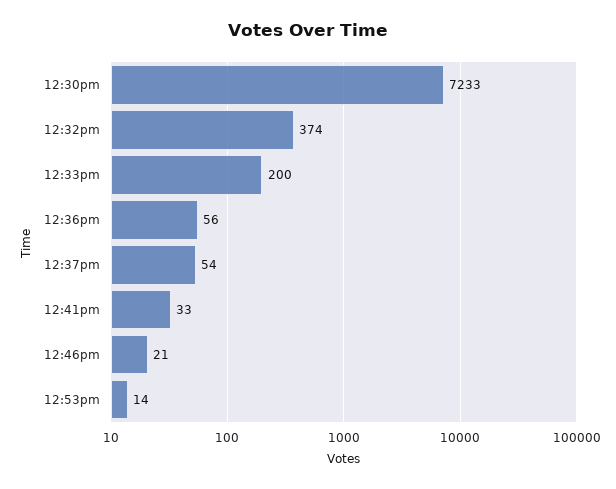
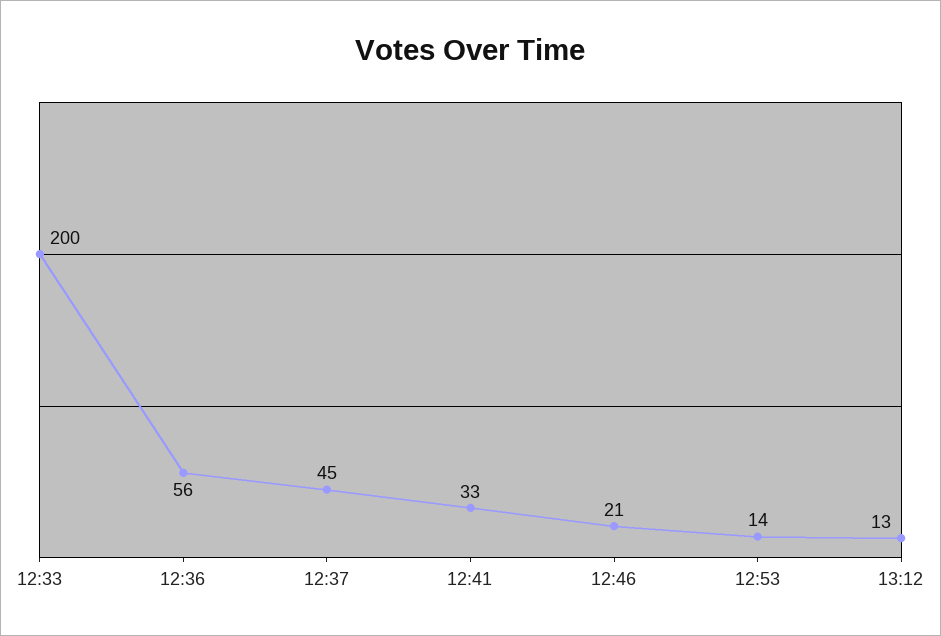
12:30pm: 7233 -> none
12:32pm: 374 -> none
12:37pm: 54 -> 45
13:12: none -> 13

